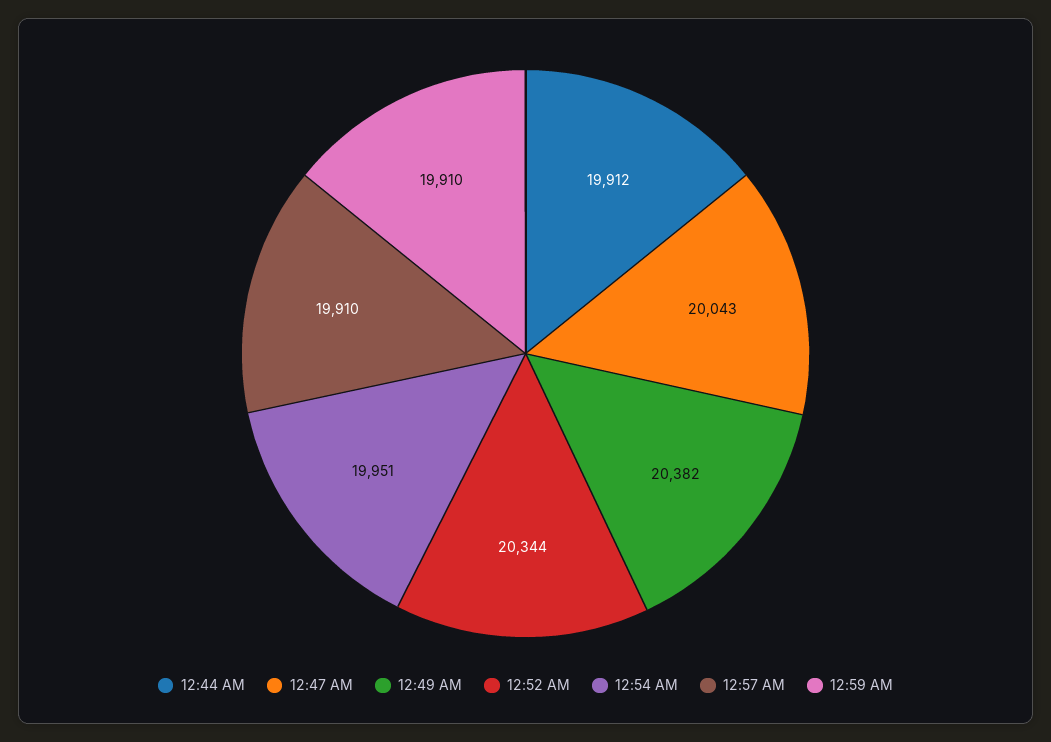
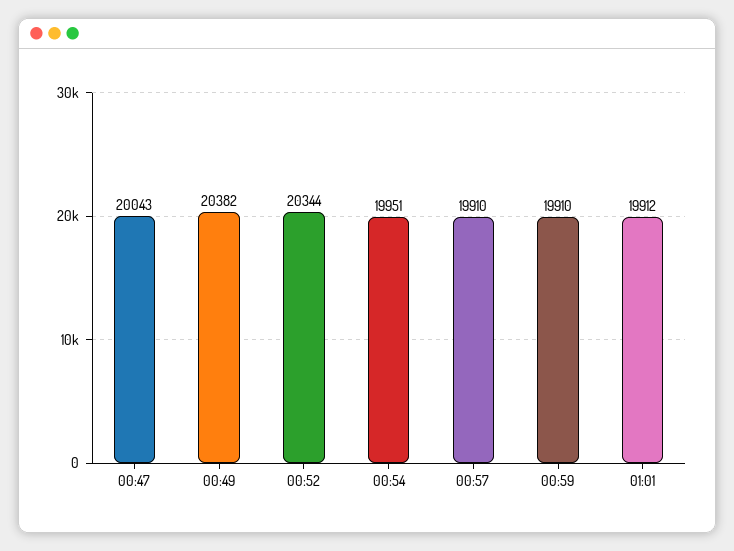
12:44 AM: 19912 -> none
01:01: none -> 19912

